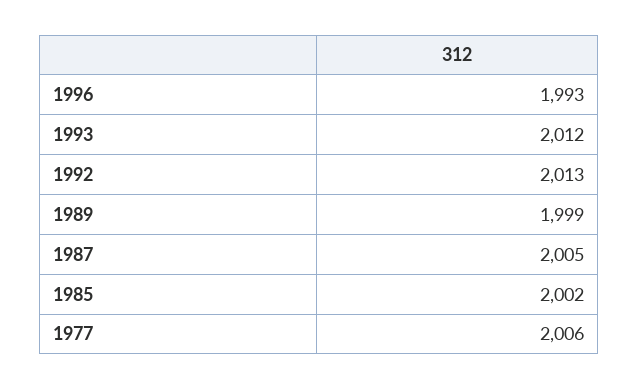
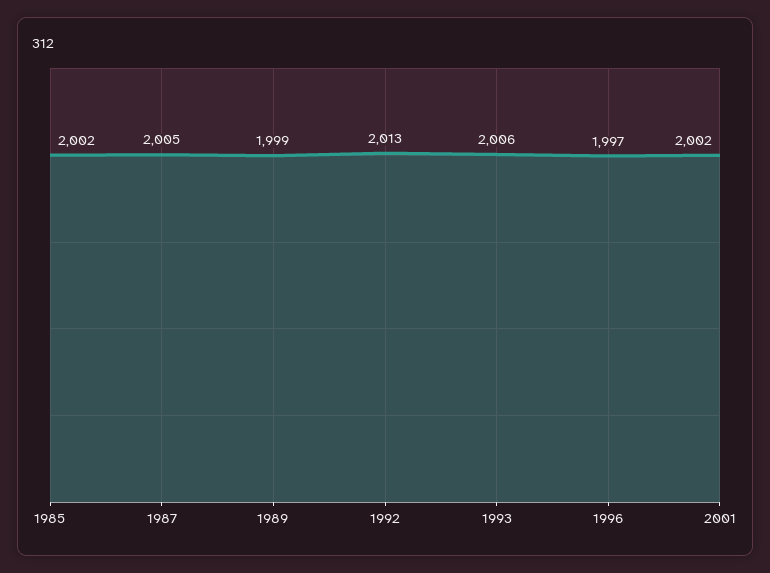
1996: 1993 -> 1997
1993: 2012 -> 2006
1977: 2006 -> none
2001: none -> 2002

